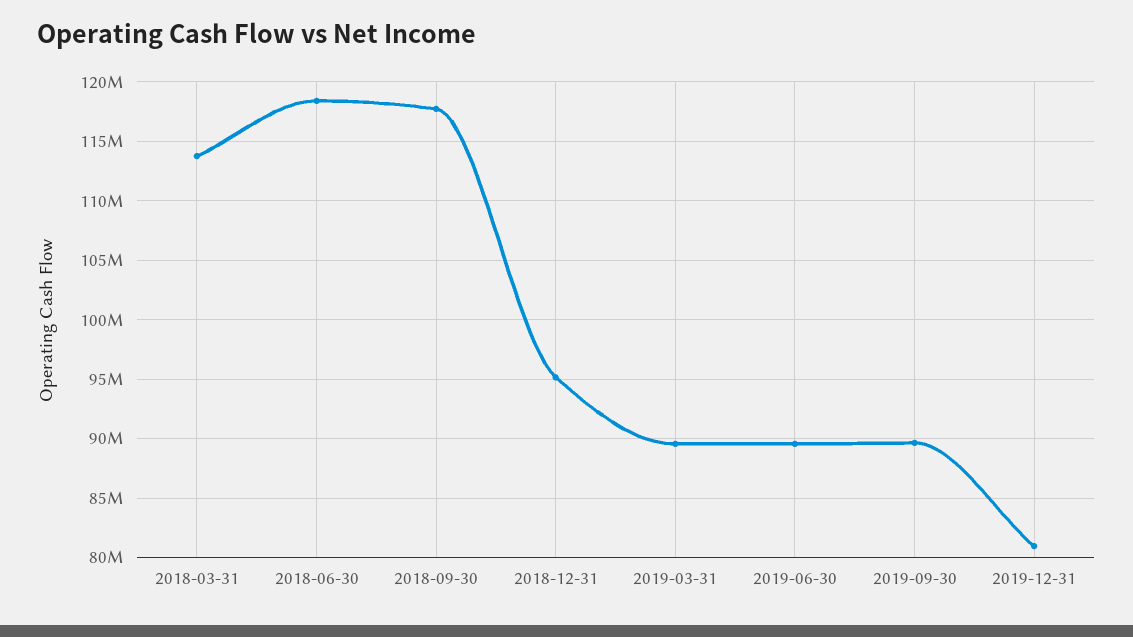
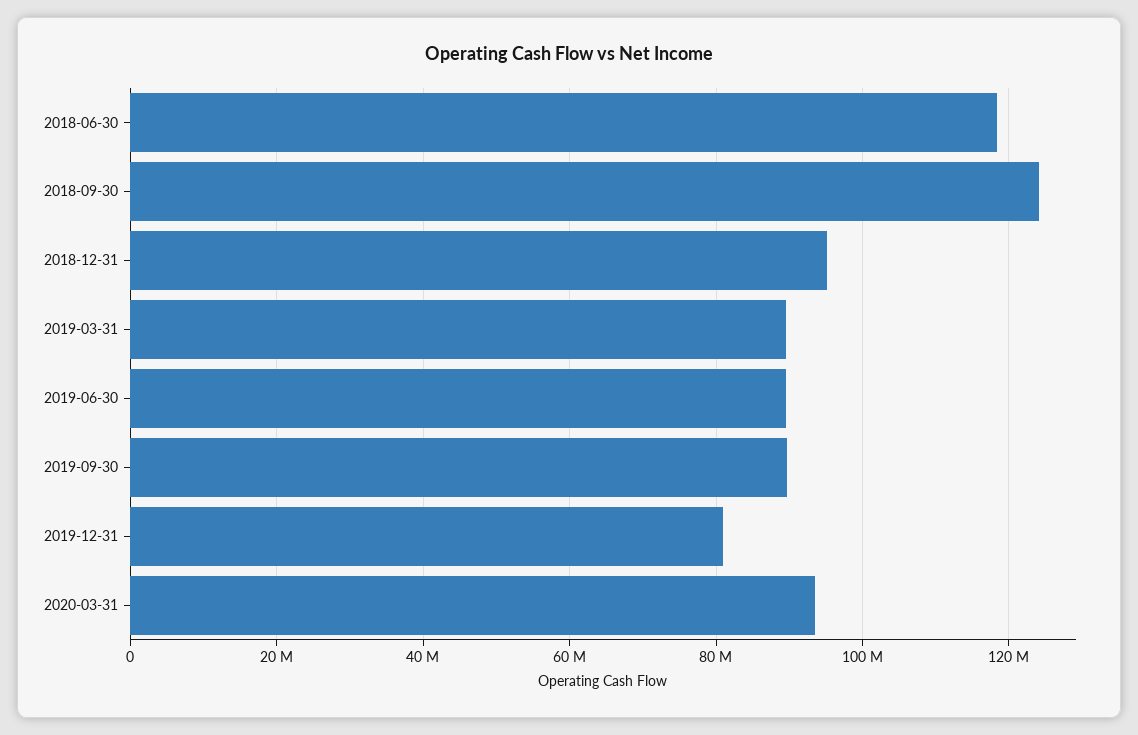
2018-03-31: 114000000 -> none
2018-09-30: 118000000 -> 124000000
2020-03-31: none -> 94000000

